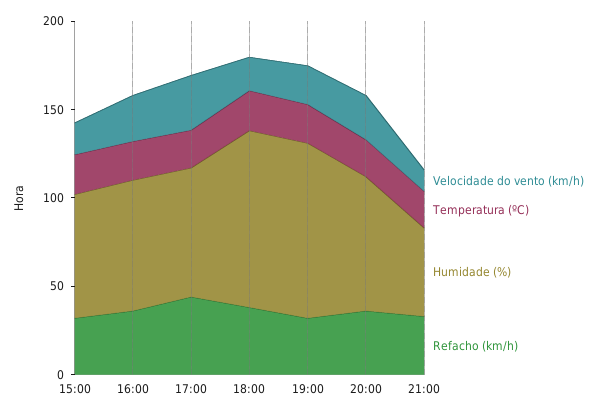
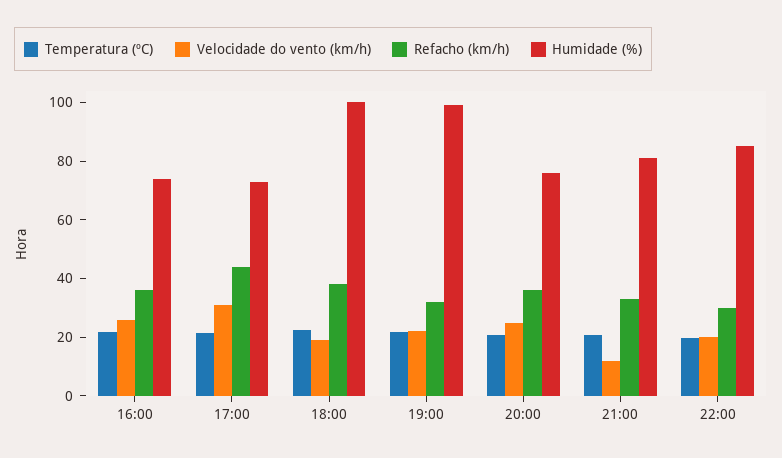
Velocidade do vento (km/h), 15:00: 20 -> none
Temperatura (ºC), 15:00: 20 -> none
Humidade (%), 15:00: 70 -> none
Refacho (km/h), 15:00: 30 -> none
Humidade (%), 21:00: 50 -> 80
Temperatura (ºC), 22:00: none -> 20
Velocidade do vento (km/h), 22:00: none -> 20
Refacho (km/h), 22:00: none -> 30
Humidade (%), 22:00: none -> 85

